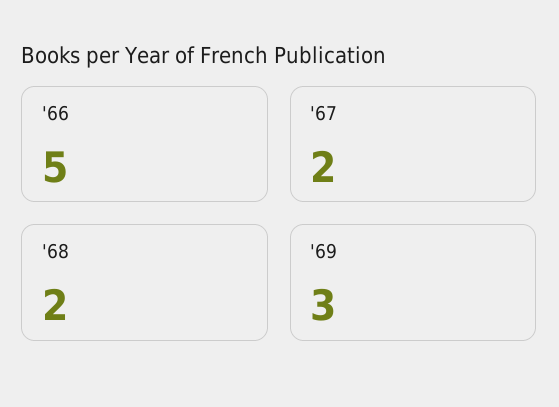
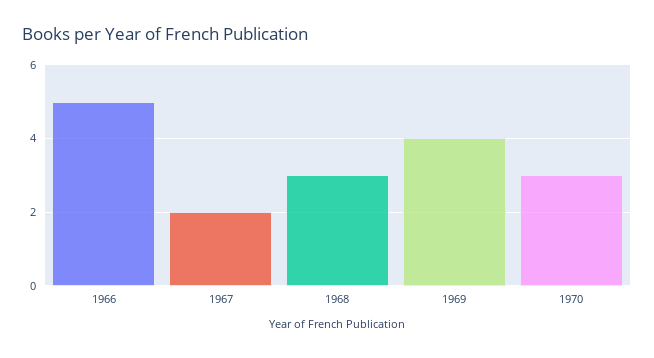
'68: 2 -> 3
'69: 3 -> 4
1970: none -> 3

